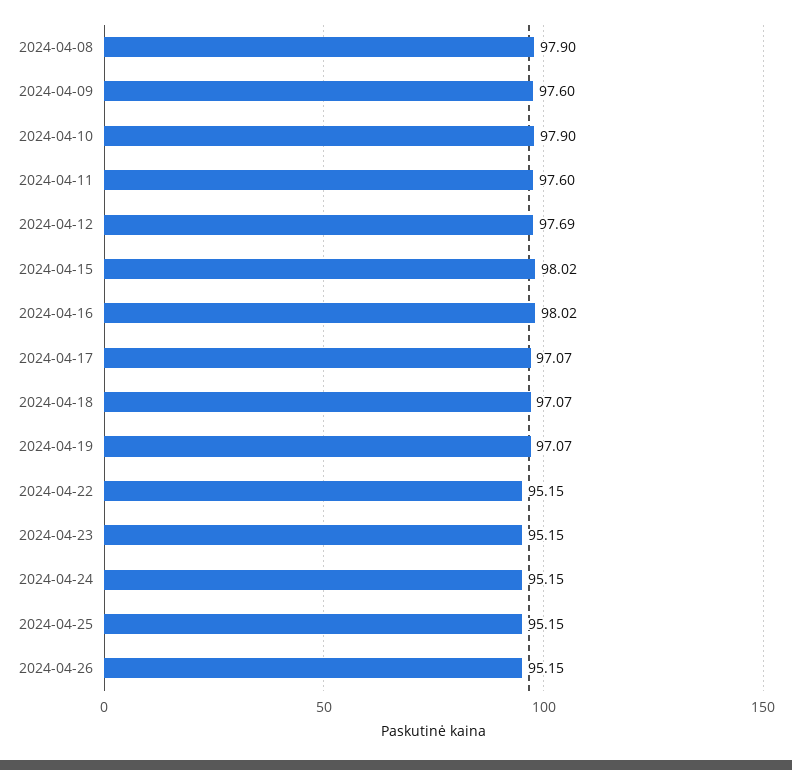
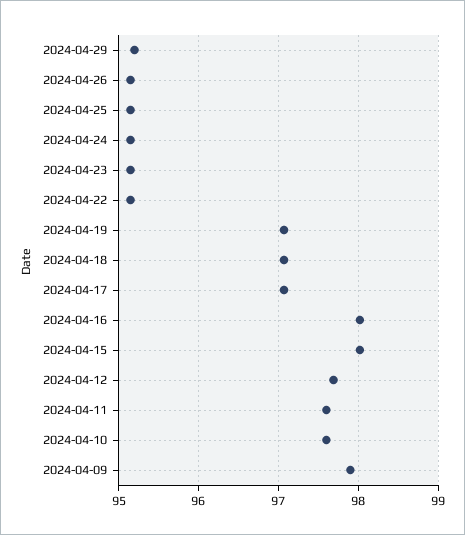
2024-04-08: 97.9 -> none
2024-04-09: 97.6 -> 97.9
2024-04-10: 97.9 -> 97.6
2024-04-29: none -> 95.2

